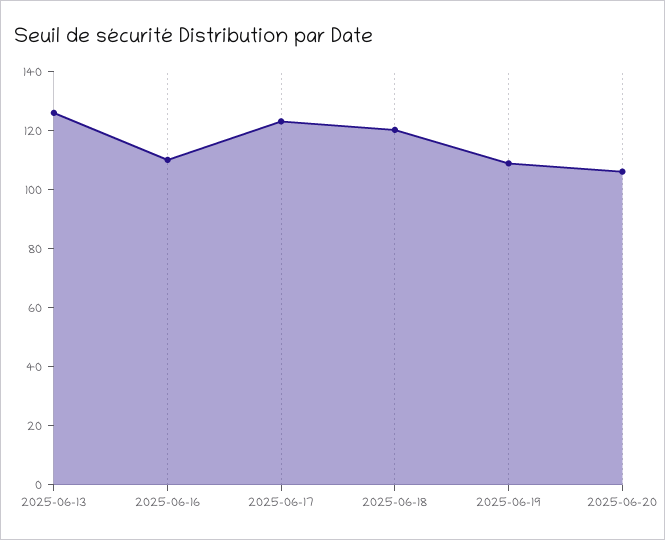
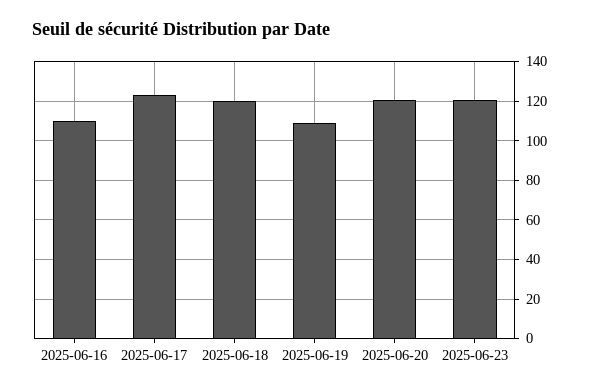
2025-06-13: 125 -> none
2025-06-20: 105 -> 120
2025-06-23: none -> 120

